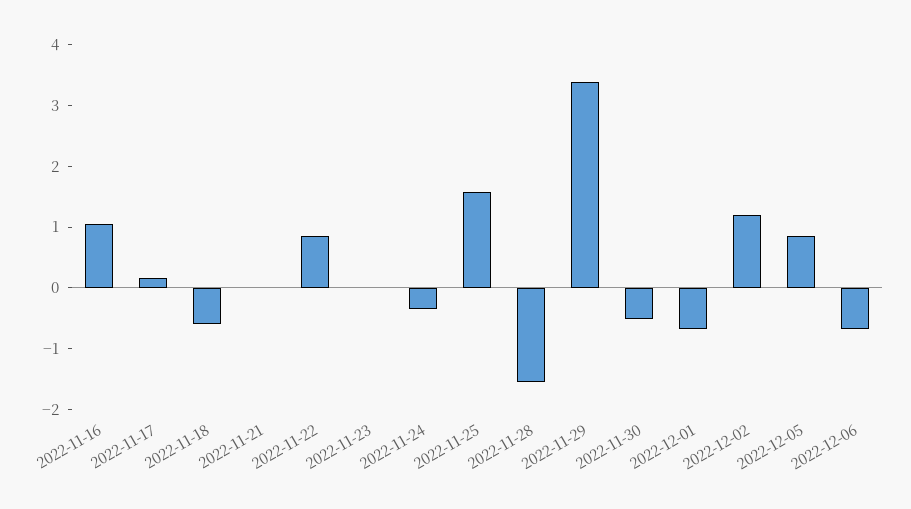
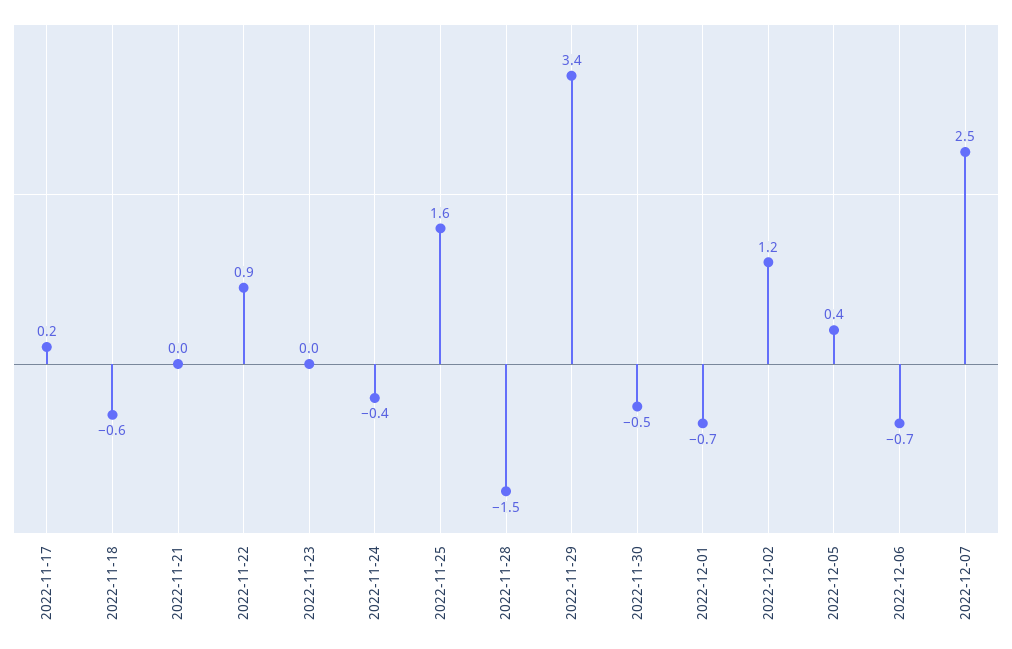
2022-11-16: 1 -> none
2022-12-05: 0.8 -> 0.4
2022-12-07: none -> 2.5

